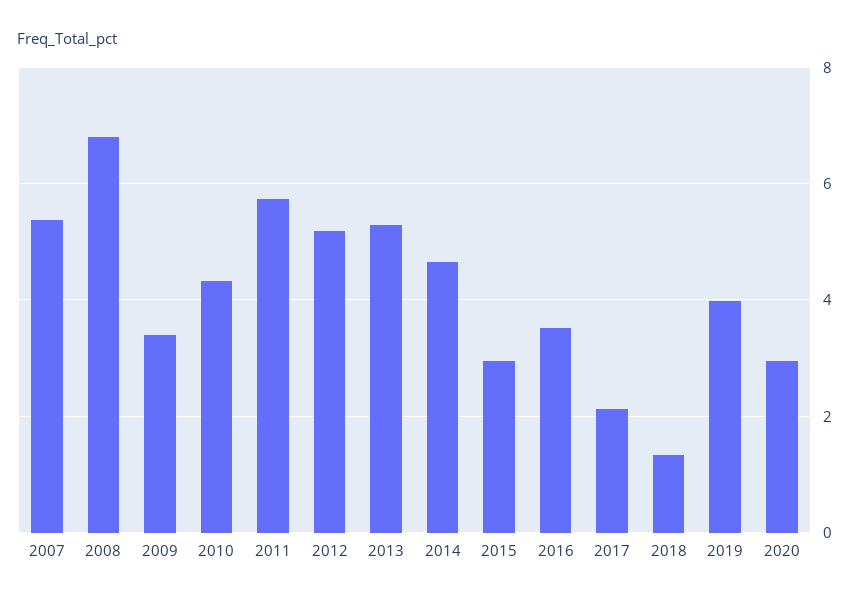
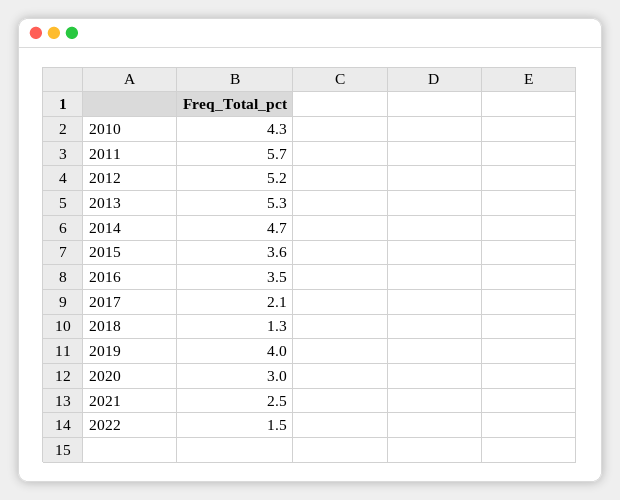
2007: 5.4 -> none
2008: 6.8 -> none
2009: 3.4 -> none
2015: 3 -> 3.6
2021: none -> 2.5
2022: none -> 1.5

